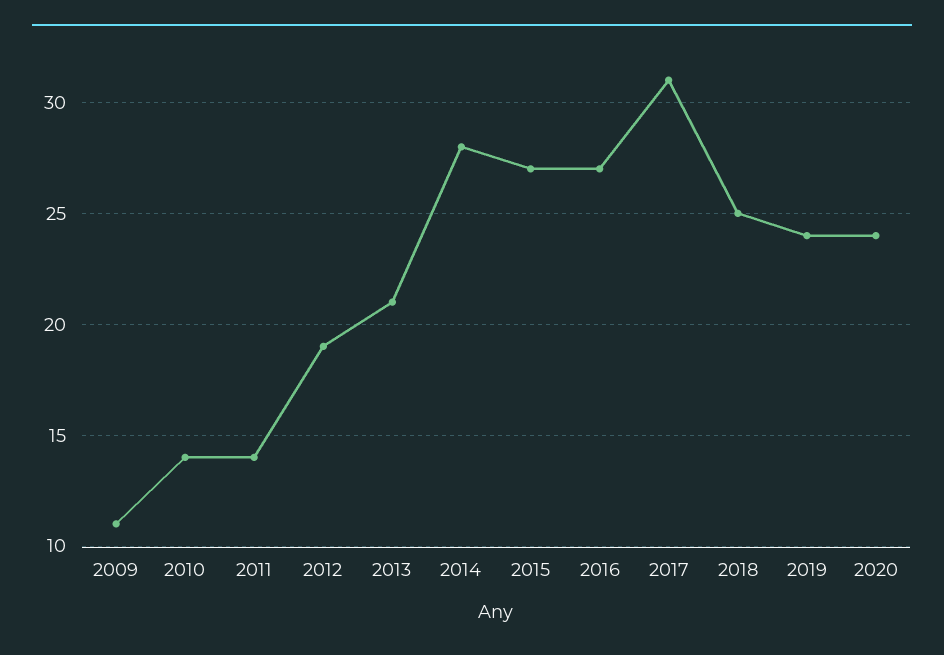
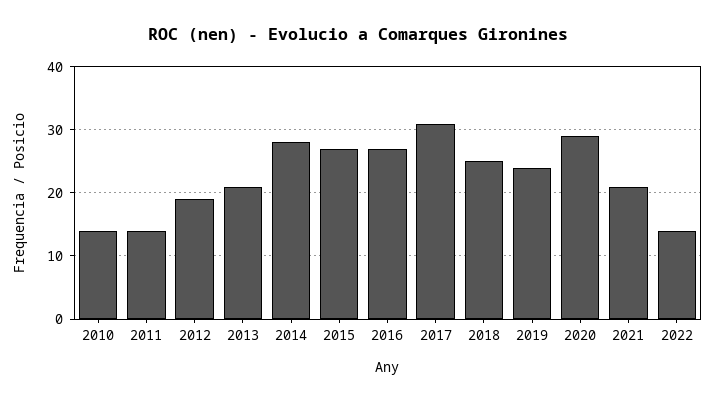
2009: 11 -> none
2020: 24 -> 29
2021: none -> 21
2022: none -> 14

